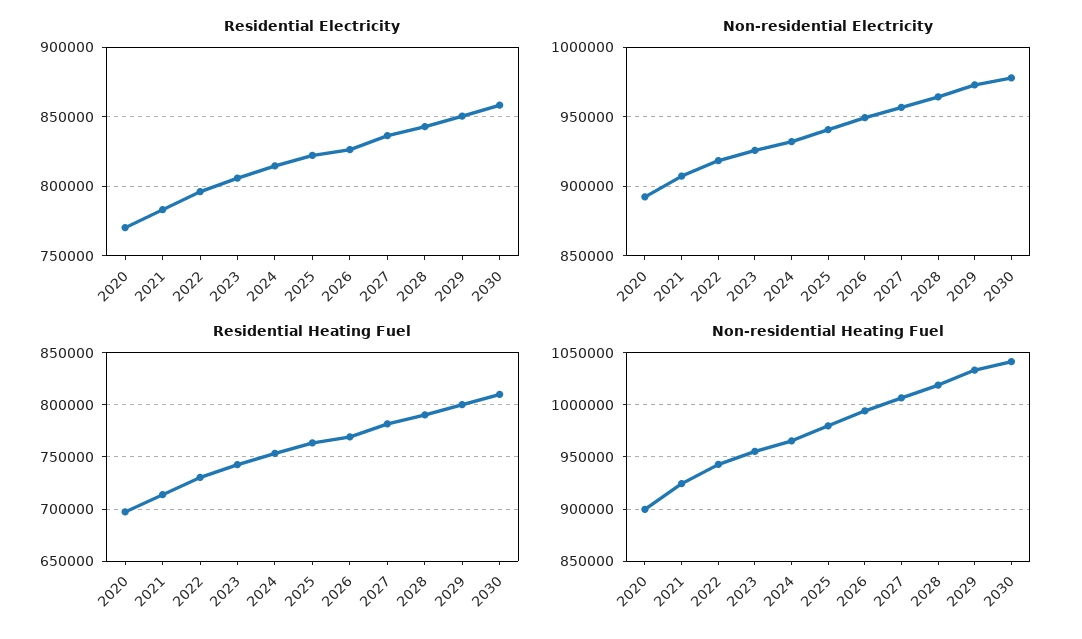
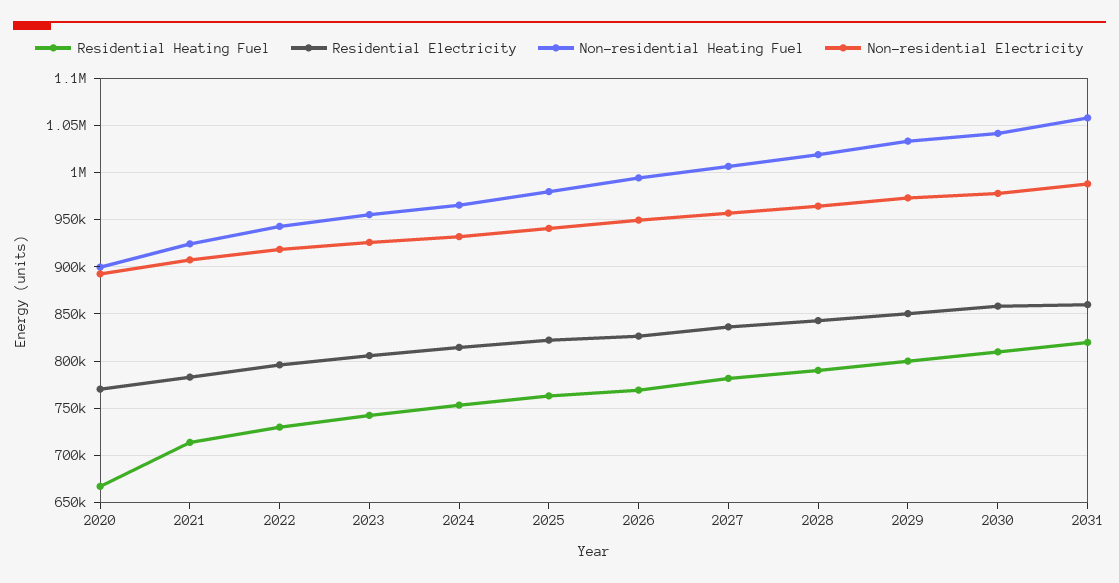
Residential Heating Fuel, 2020: 700000 -> 670000
Residential Heating Fuel, 2031: none -> 820000
Residential Electricity, 2031: none -> 860000
Non-residential Heating Fuel, 2031: none -> 1060000
Non-residential Electricity, 2031: none -> 990000

